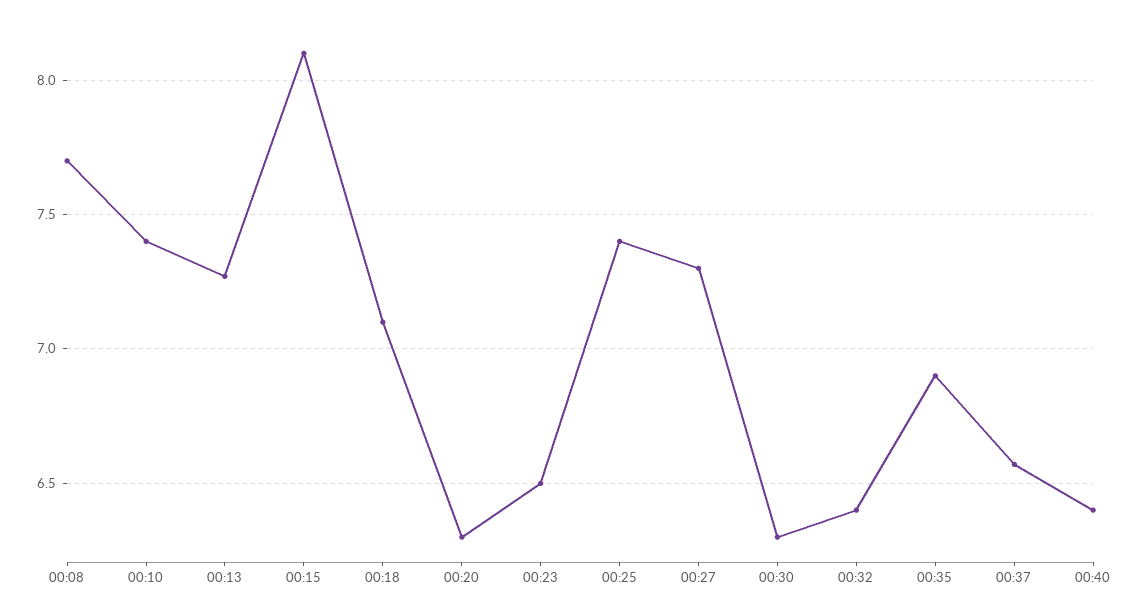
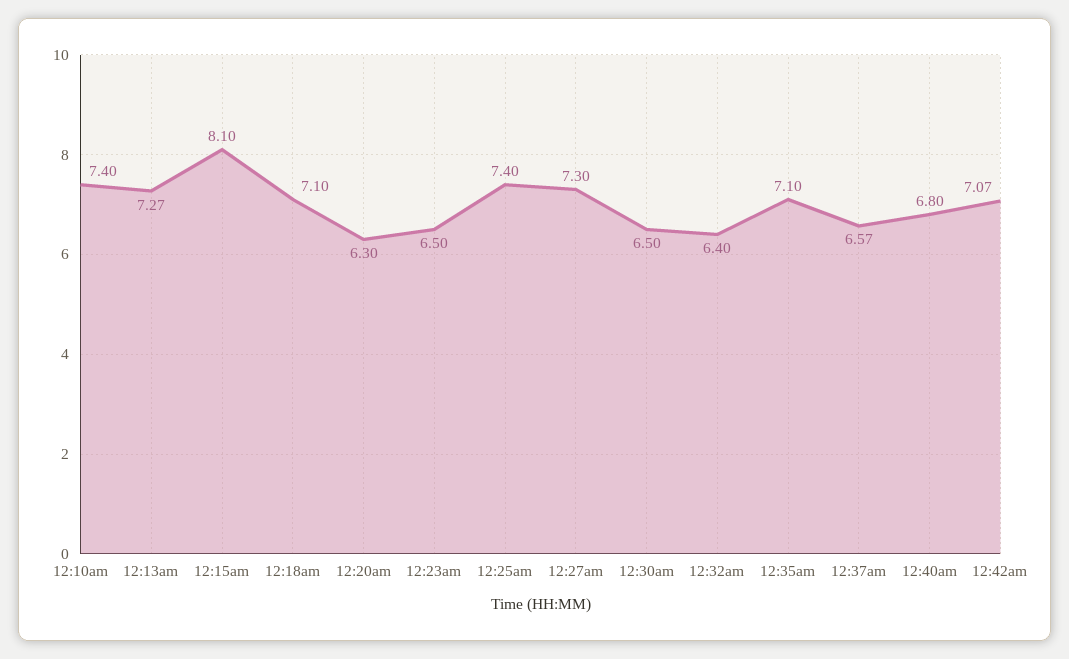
00:08: 7.7 -> none
00:30: 6.3 -> 6.5
00:35: 6.9 -> 7.1
00:40: 6.4 -> 6.8
12:42am: none -> 7.07

